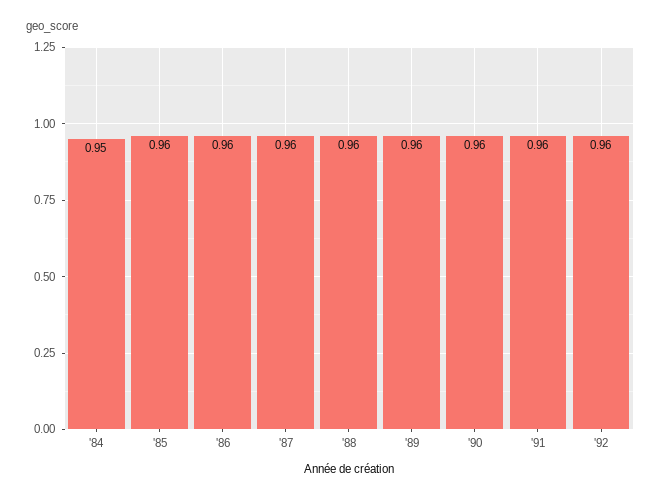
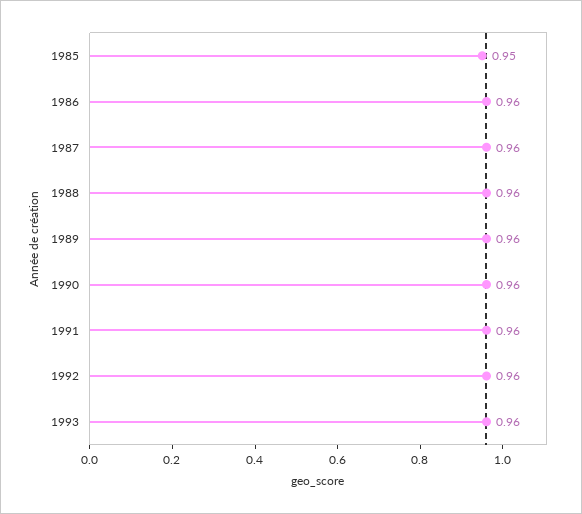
'84: 0.95 -> none
'85: 0.96 -> 0.95
1993: none -> 0.96

